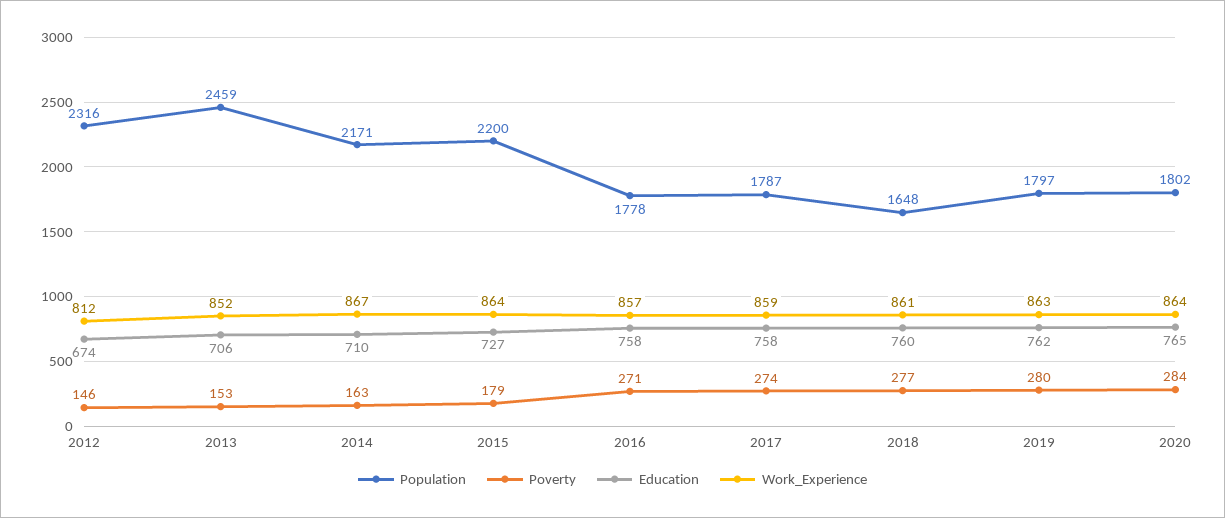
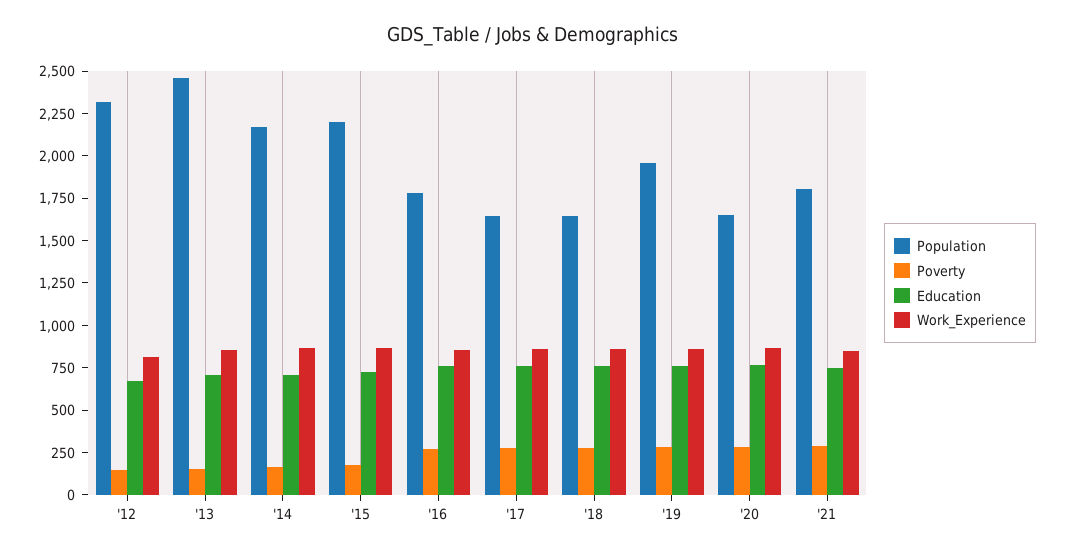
Population, 2017: 1787 -> 1650
Population, 2019: 1797 -> 1950
Population, 2020: 1802 -> 1650
Population, '21: none -> 1800
Poverty, '21: none -> 300
Education, '21: none -> 750
Work_Experience, '21: none -> 850

